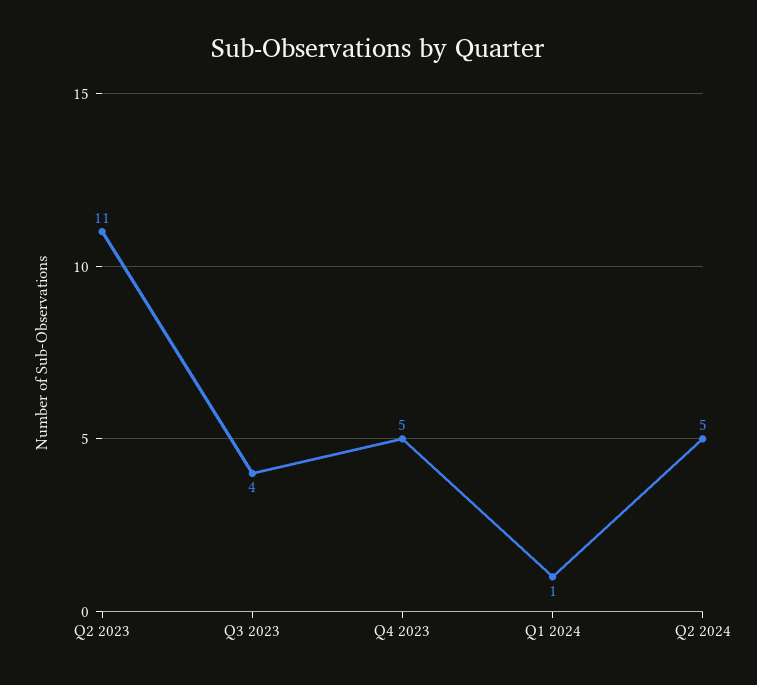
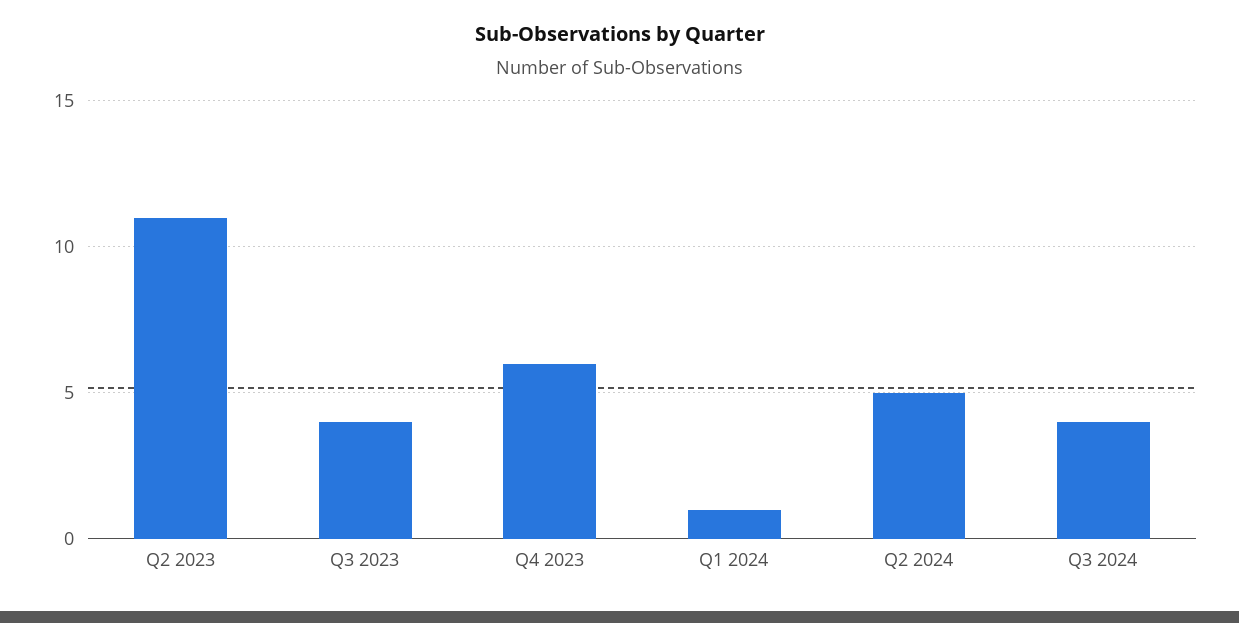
Q4 2023: 5 -> 6
Q3 2024: none -> 4

